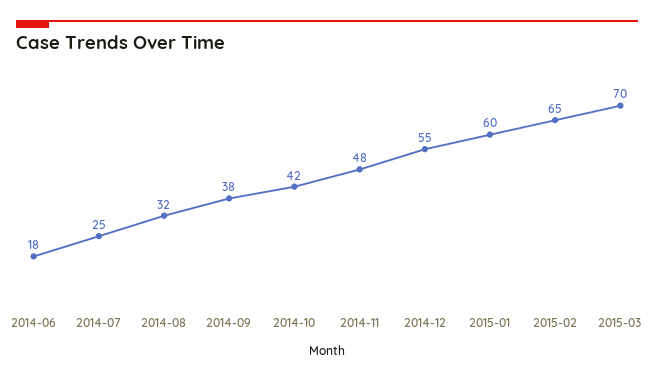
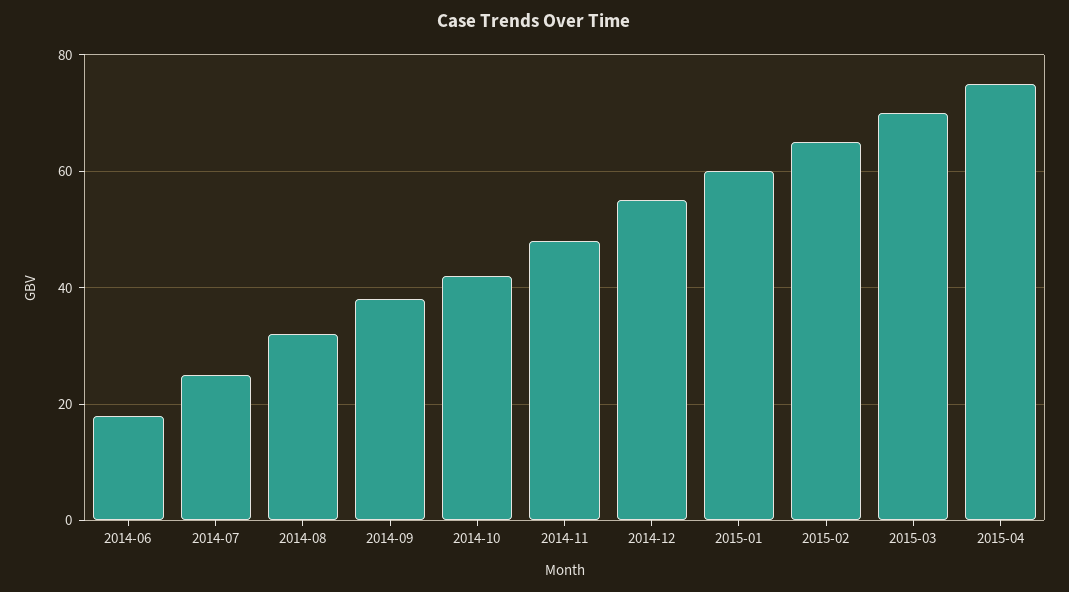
2015-04: none -> 75

